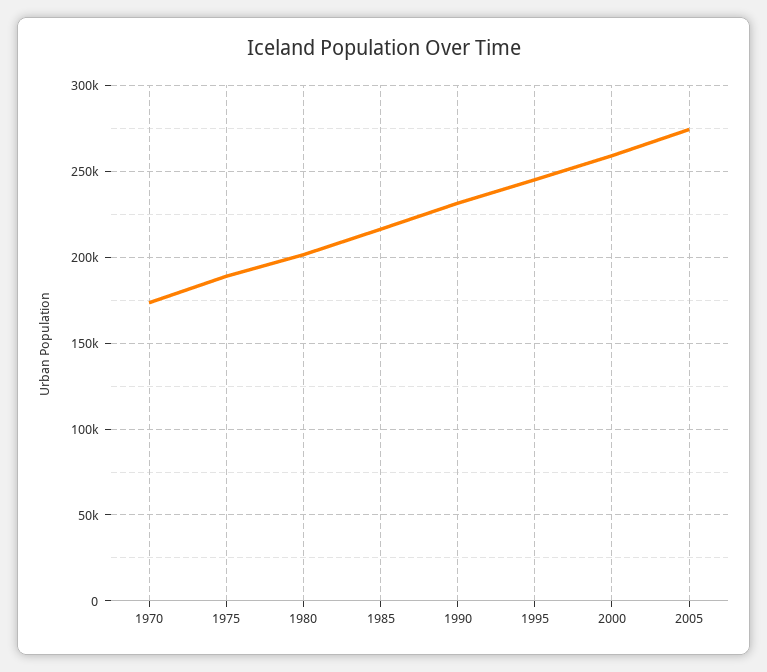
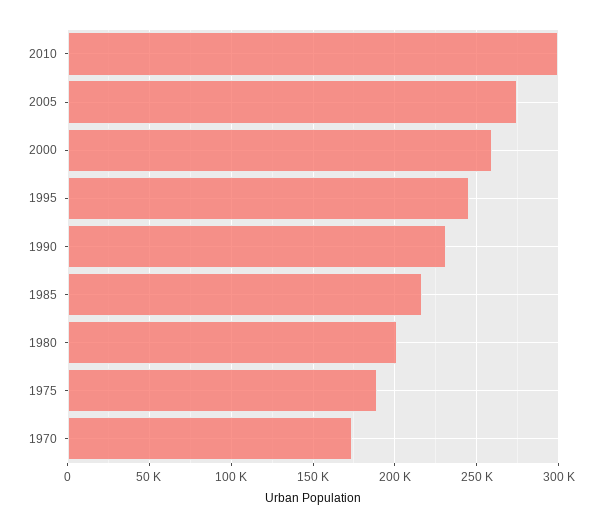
2010: none -> 300000

